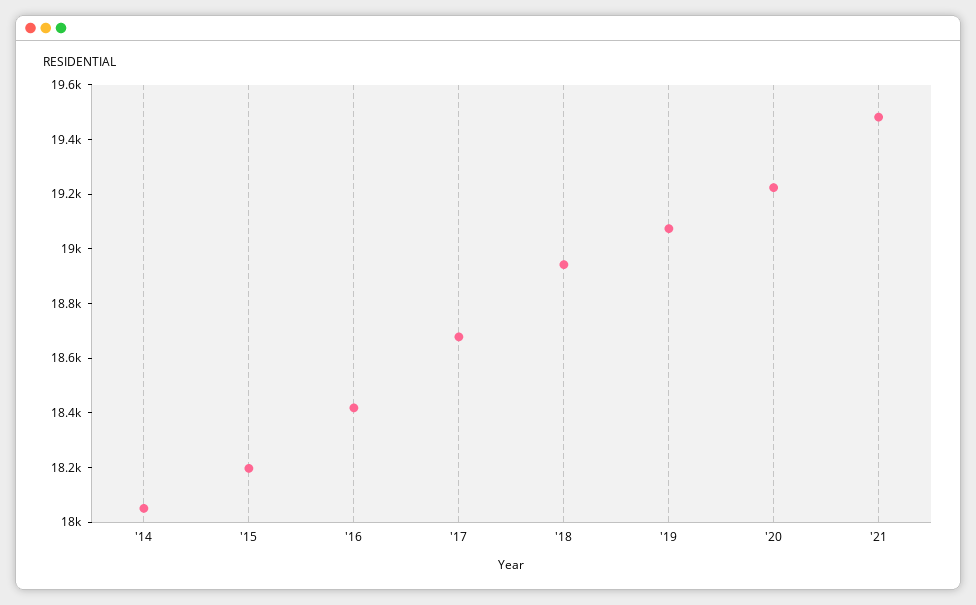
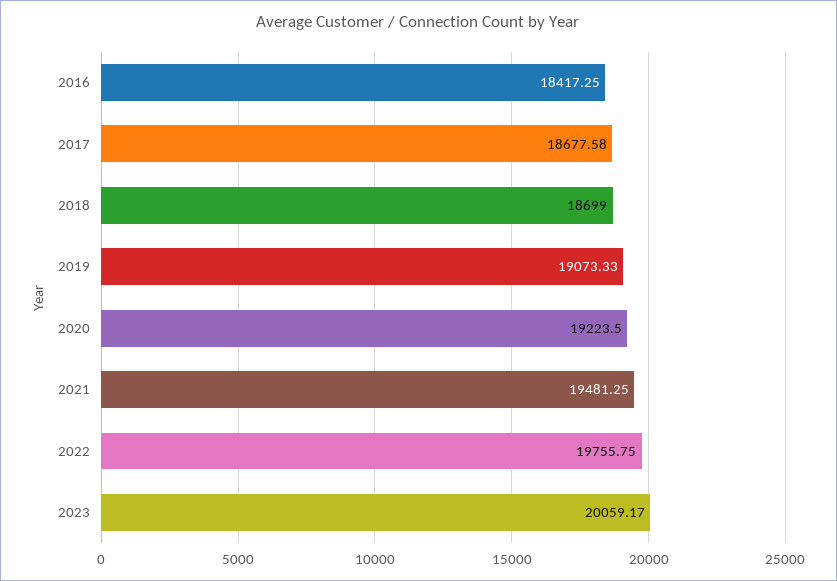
'14: 18050 -> none
'15: 18200 -> none
'18: 18950 -> 18699
2022: none -> 19755.75
2023: none -> 20059.17

